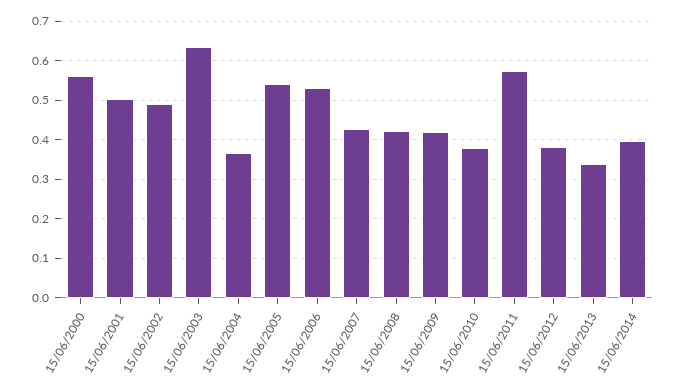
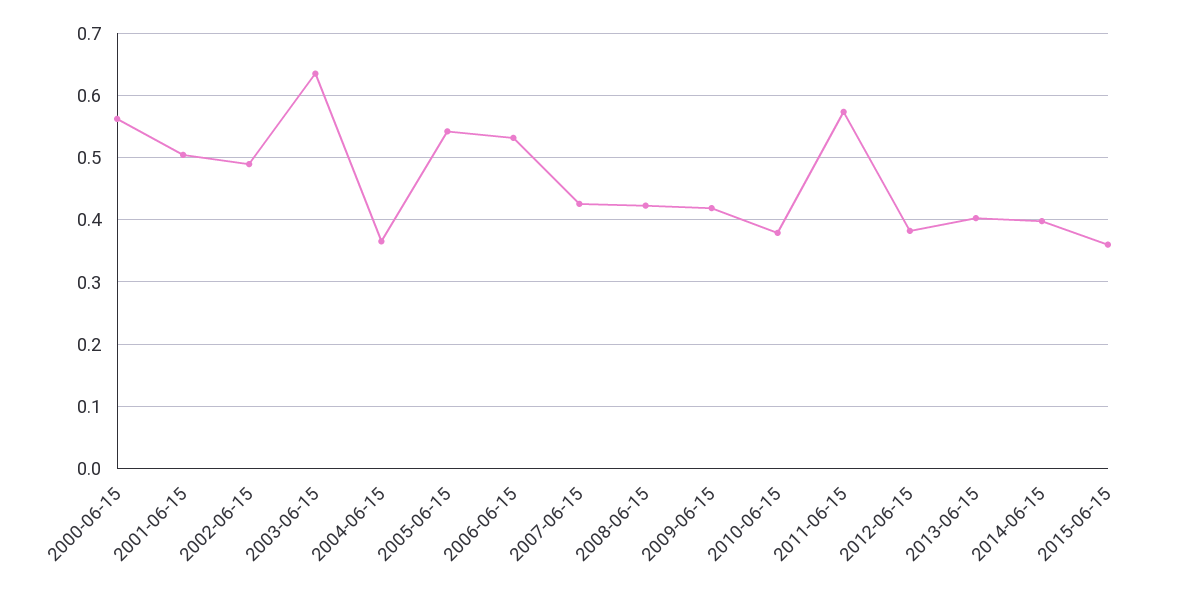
15/06/2013: 0.34 -> 0.4
2015-06-15: none -> 0.36

